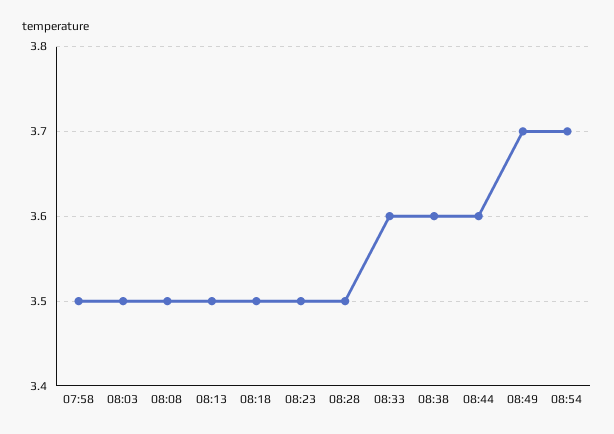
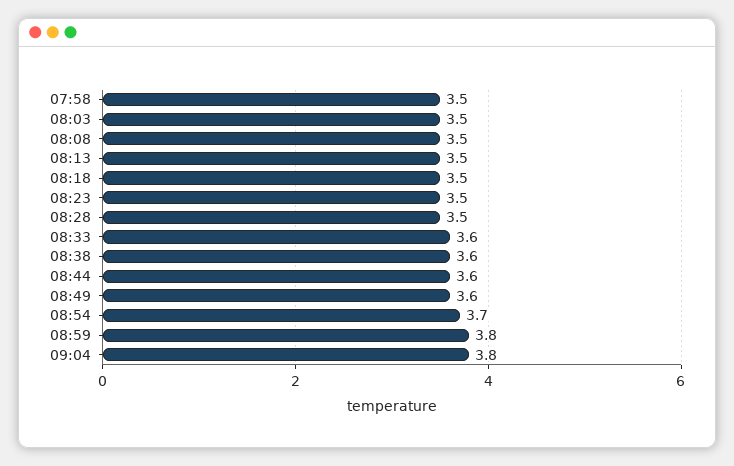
08:49: 3.7 -> 3.6
08:59: none -> 3.8
09:04: none -> 3.8

